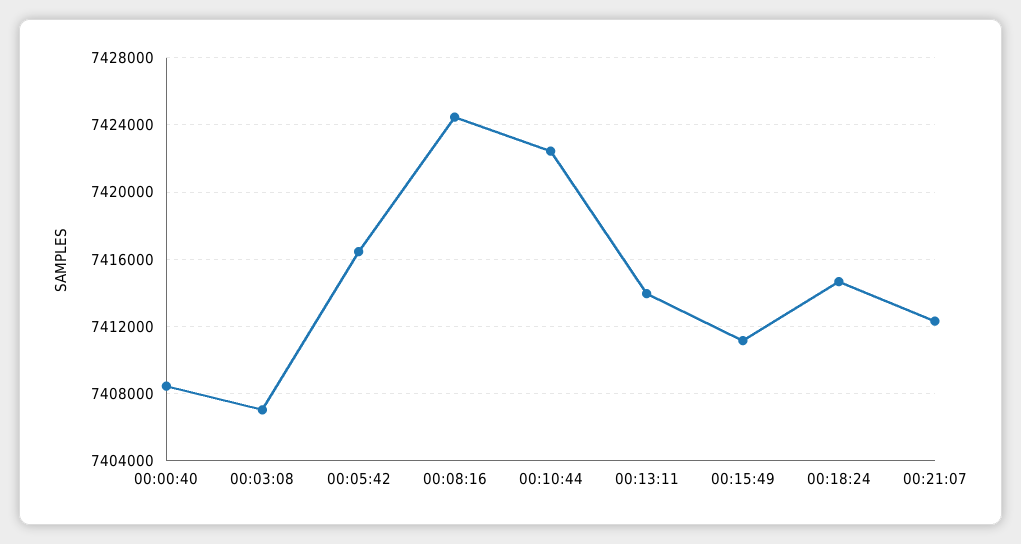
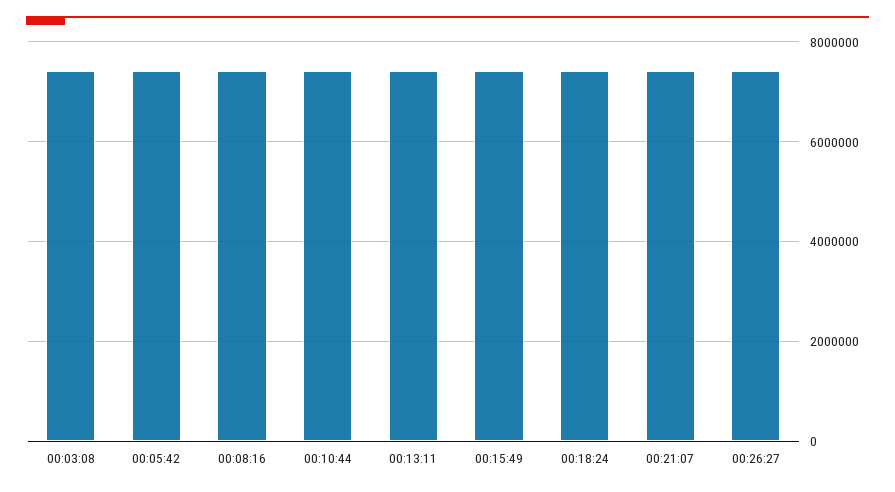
00:00:40: 7408500 -> none
00:26:27: none -> 7400000

